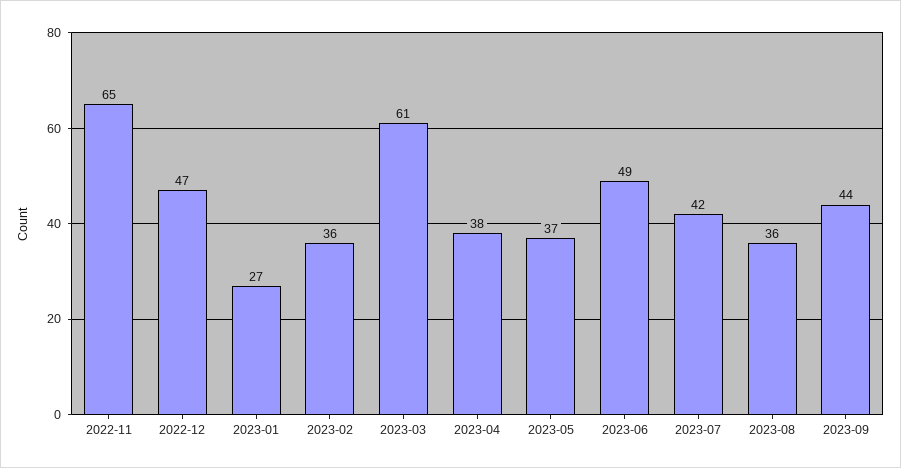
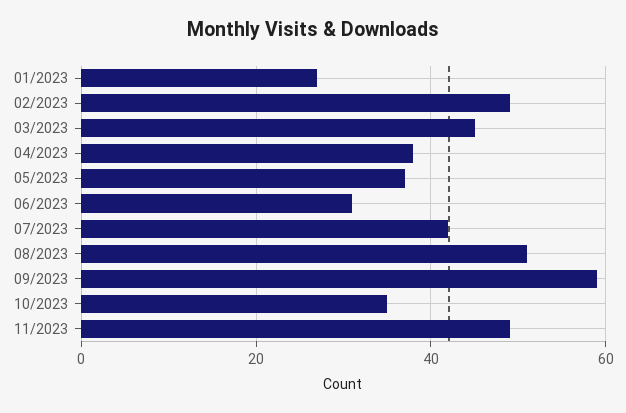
2022-11: 65 -> none
2022-12: 47 -> none
2023-02: 36 -> 50
2023-03: 61 -> 45
2023-06: 49 -> 30
2023-08: 36 -> 50
2023-09: 44 -> 60
10/2023: none -> 35
11/2023: none -> 50

